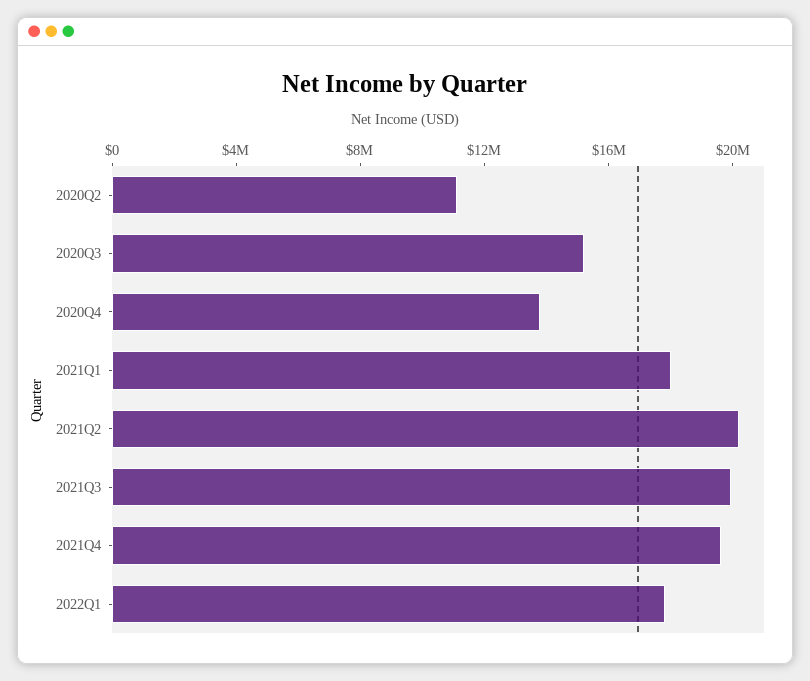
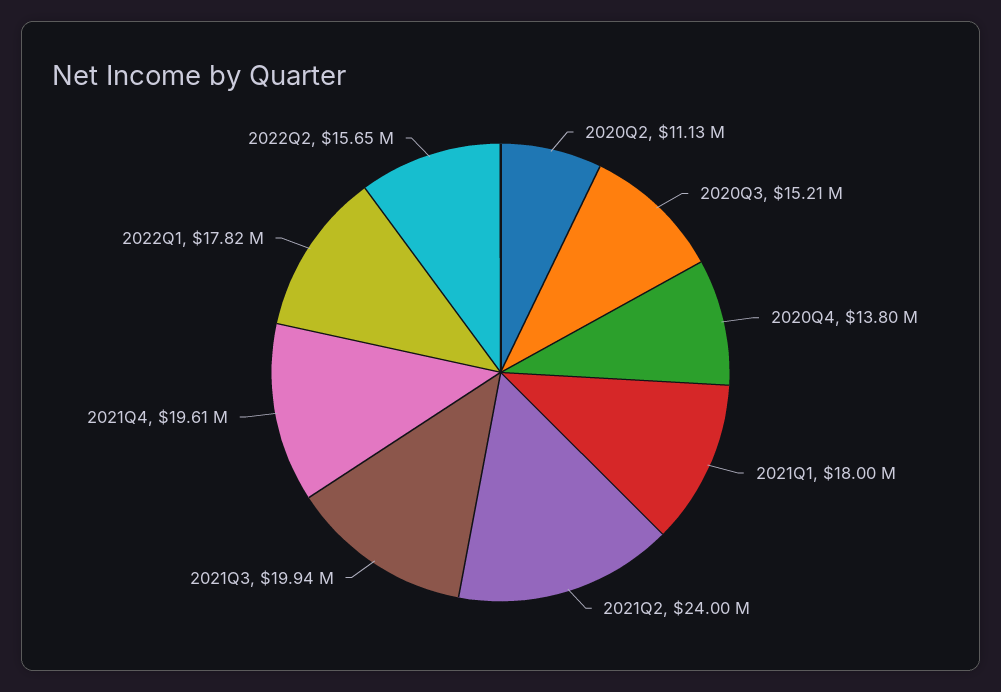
2021Q2: 20000000 -> 24000000
2022Q2: none -> 15650000

